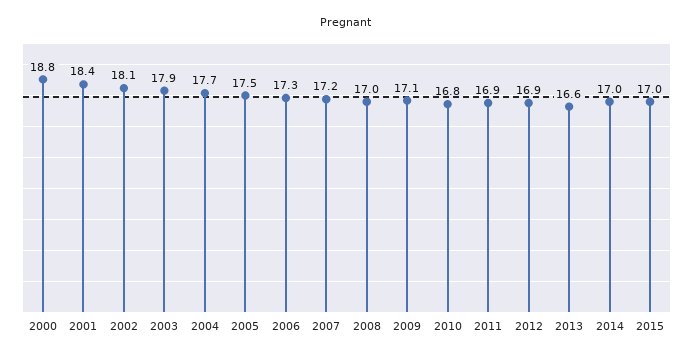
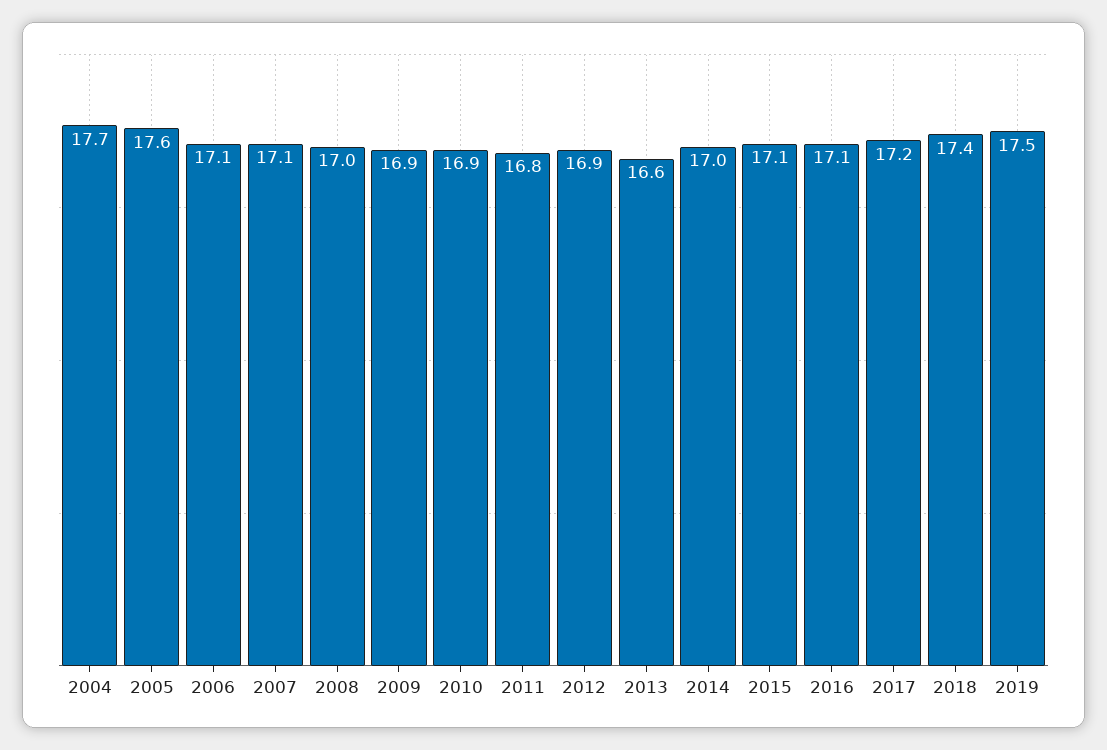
2000: 18.8 -> none
2001: 18.4 -> none
2002: 18.1 -> none
2003: 17.9 -> none
2005: 17.5 -> 17.6
2006: 17.3 -> 17.1
2007: 17.2 -> 17.1
2009: 17.1 -> 16.9
2010: 16.8 -> 16.9
2011: 16.9 -> 16.8
2015: 17 -> 17.1
2016: none -> 17.1
2017: none -> 17.2
2018: none -> 17.4
2019: none -> 17.5

